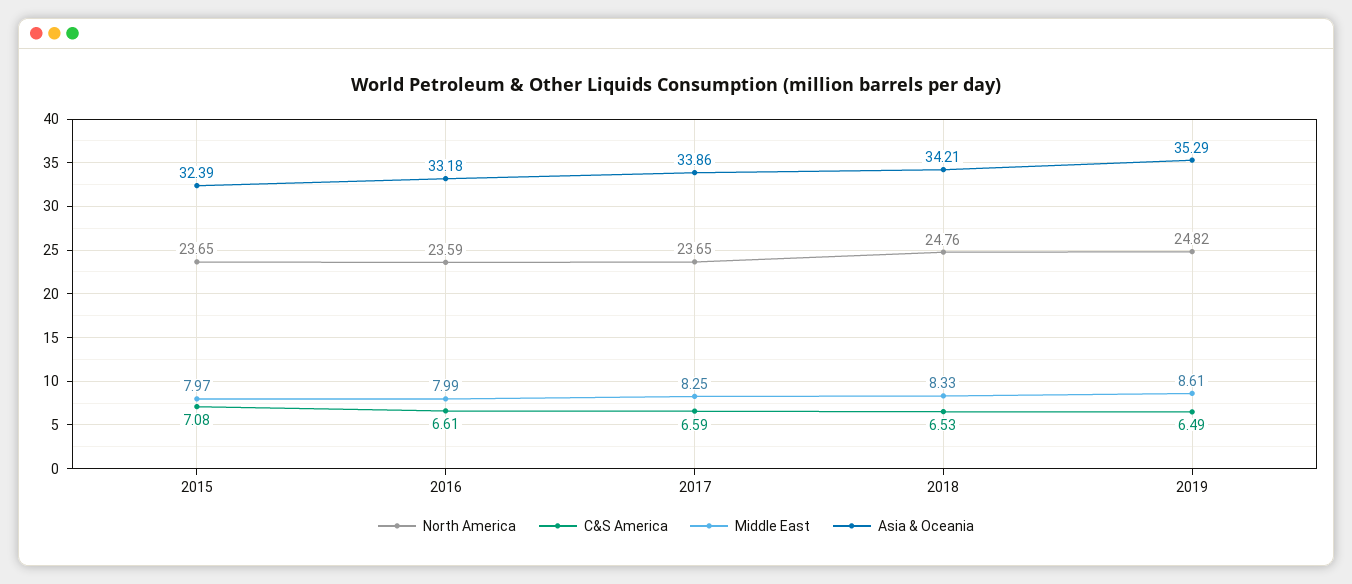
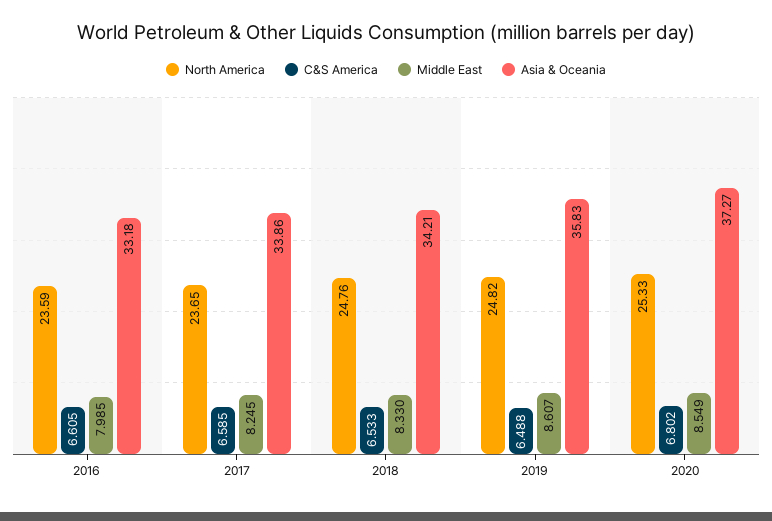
North America, 2015: 23.65 -> none
C&S America, 2015: 7.08 -> none
Middle East, 2015: 7.97 -> none
Asia & Oceania, 2015: 32.39 -> none
Asia & Oceania, 2019: 35.29 -> 35.83
North America, 2020: none -> 25.33
C&S America, 2020: none -> 6.802
Middle East, 2020: none -> 8.549
Asia & Oceania, 2020: none -> 37.27

